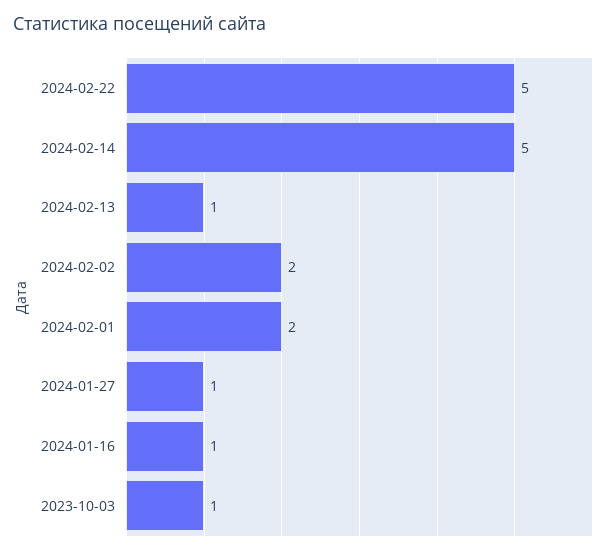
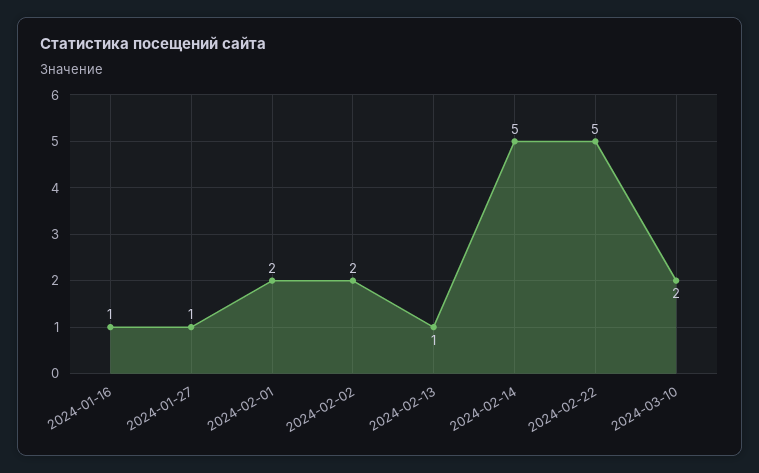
2023-10-03: 1 -> none
2024-03-10: none -> 2

